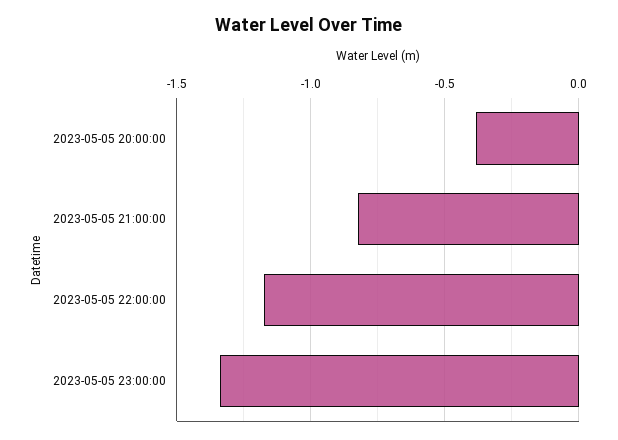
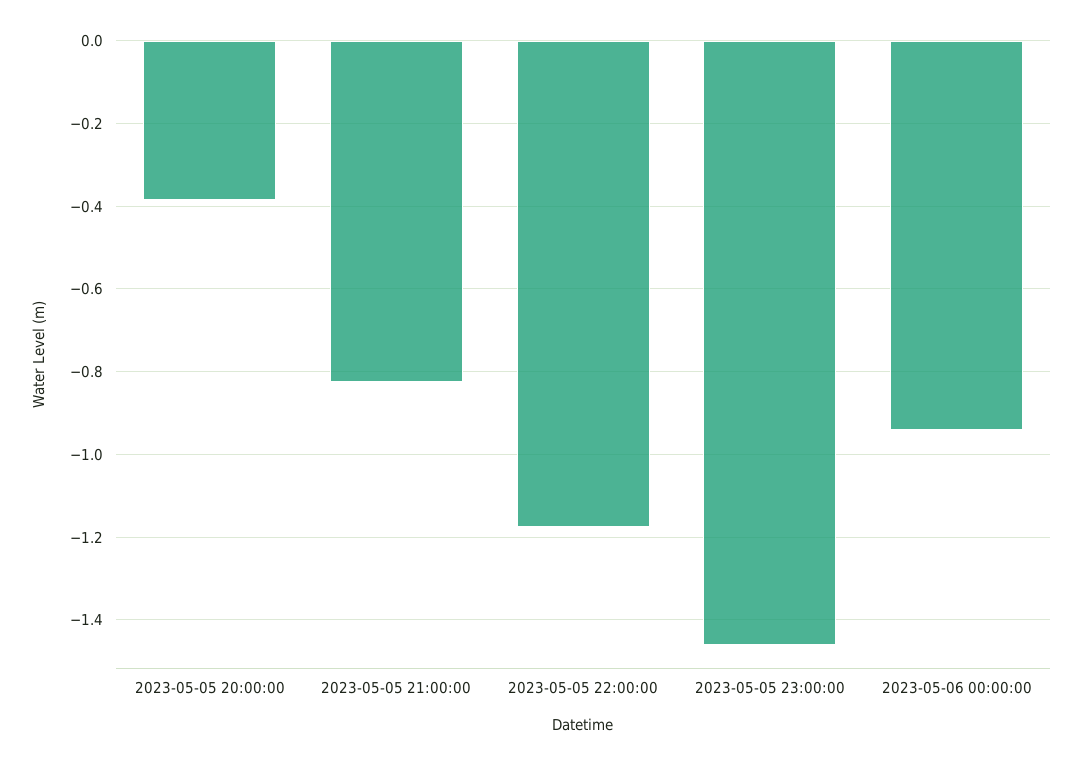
2023-05-05 23:00:00: -1.35 -> -1.46
2023-05-06 00:00:00: none -> -0.94

